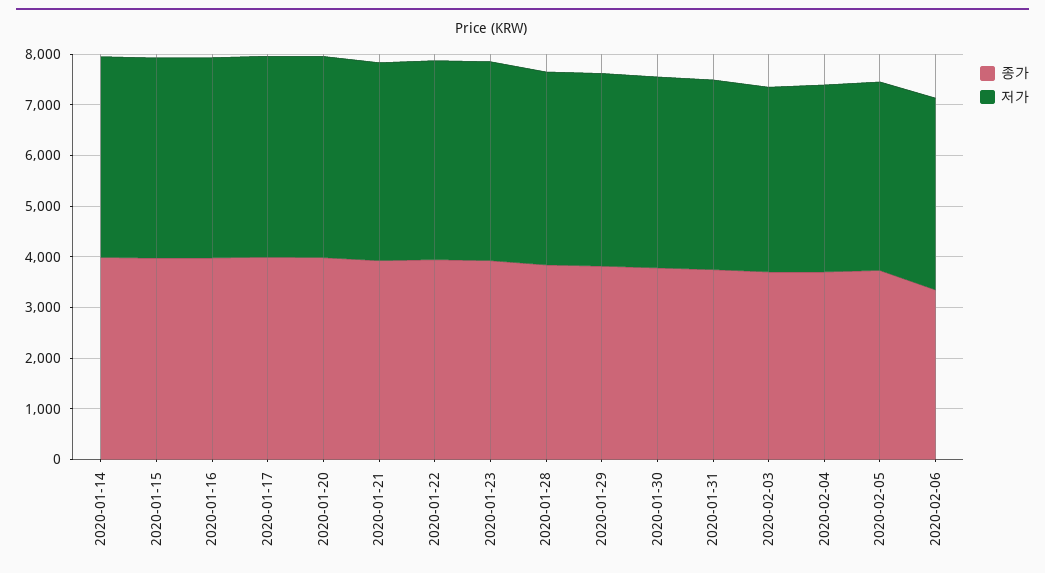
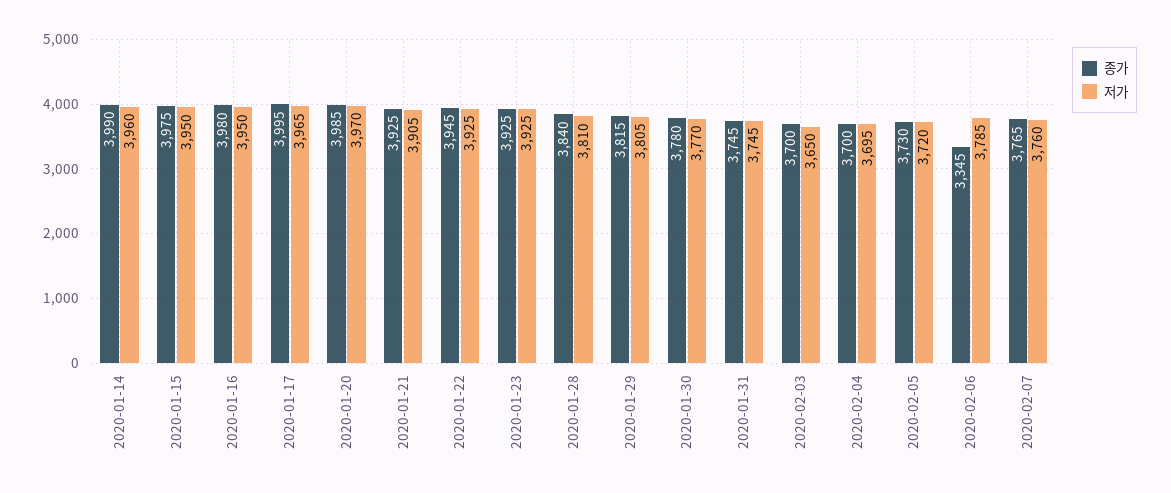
종가, 2020-02-07: none -> 3765
저가, 2020-02-07: none -> 3760

